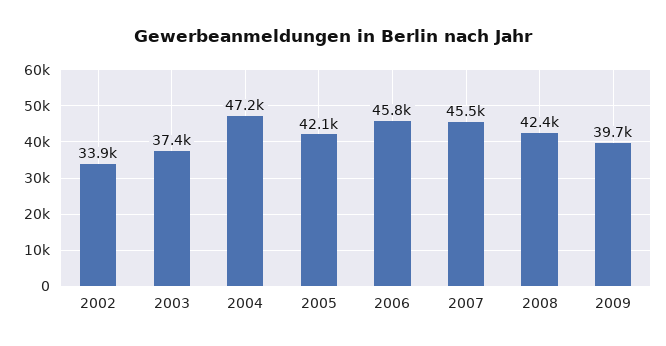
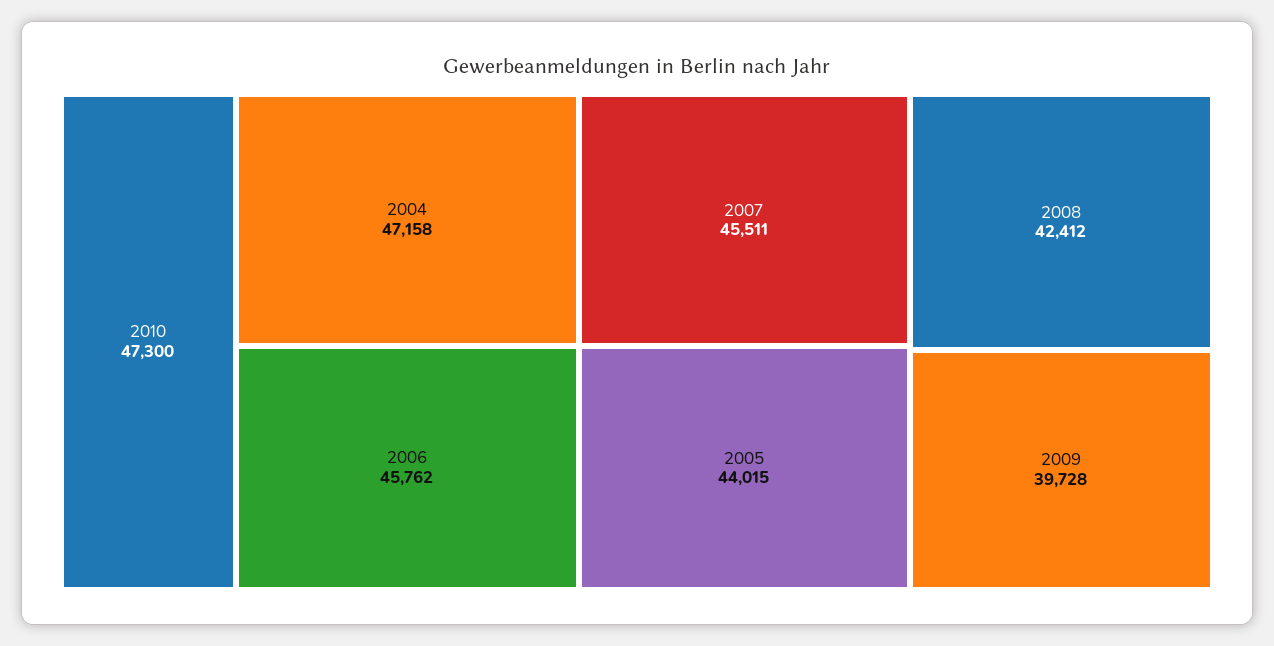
2002: 33900 -> none
2003: 37400 -> none
2005: 42100 -> 44015
2010: none -> 47300

